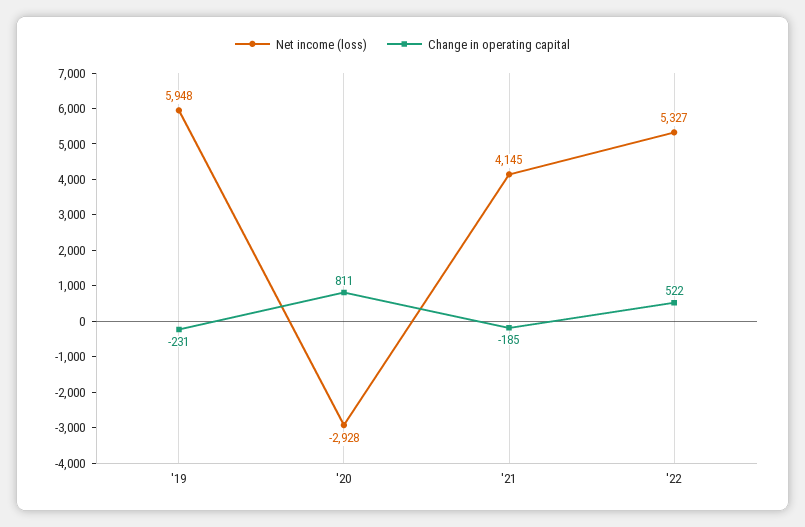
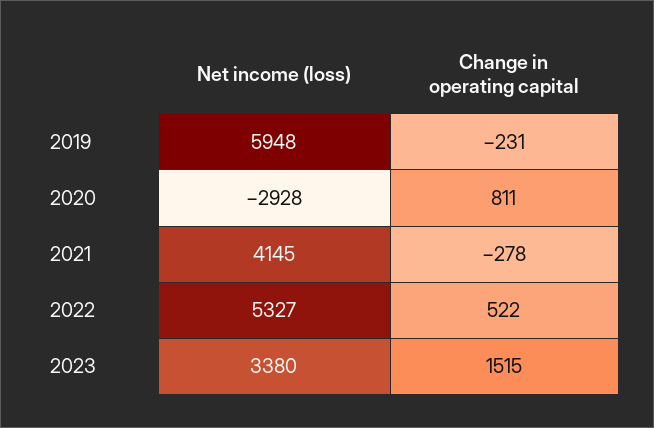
Change in operating capital, '21: -185 -> -278
Net income (loss), 2023: none -> 3380
Change in operating capital, 2023: none -> 1515

